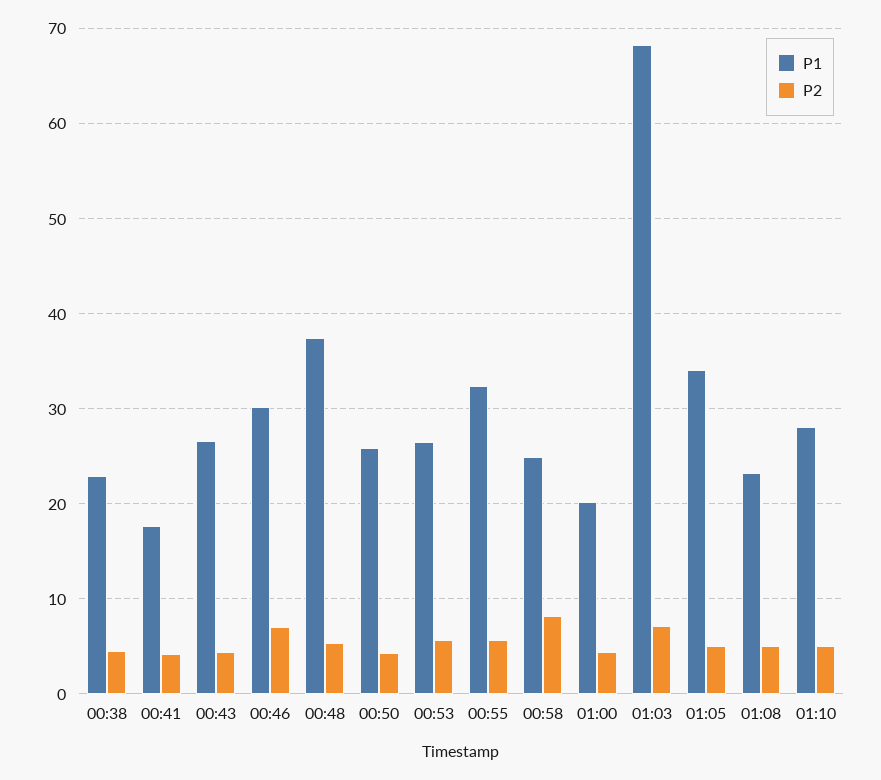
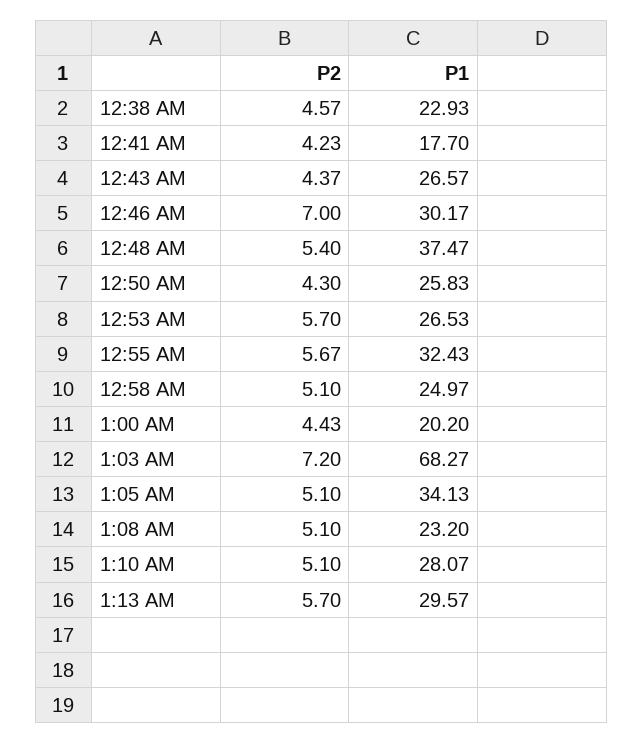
P2, 00:58: 8 -> 5.1
P2, 1:13 AM: none -> 5.7
P1, 1:13 AM: none -> 29.57

